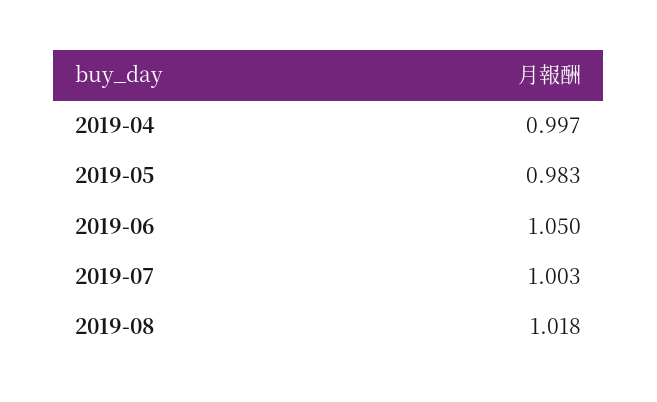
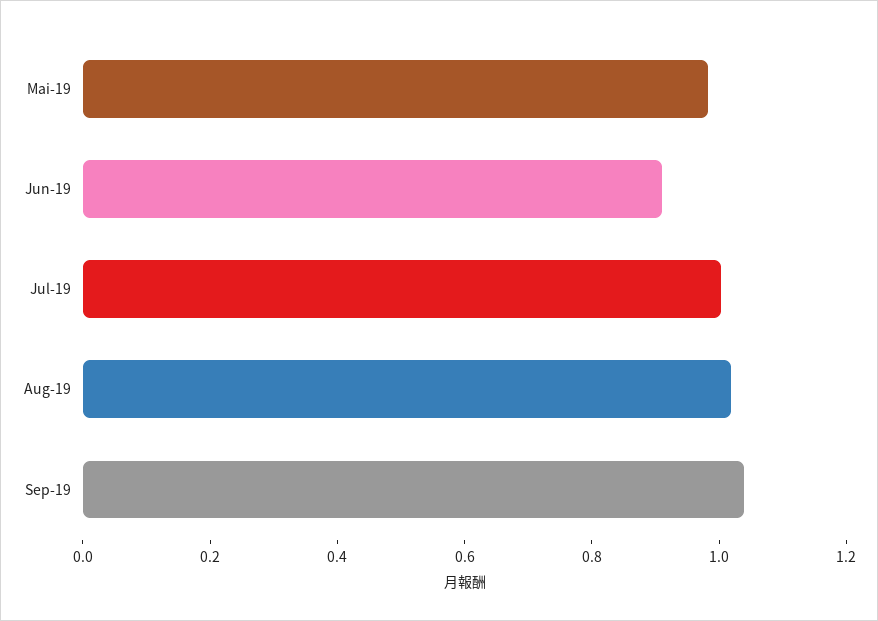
2019-04: 0.997 -> none
2019-06: 1.05 -> 0.9
Sep-19: none -> 1.05

